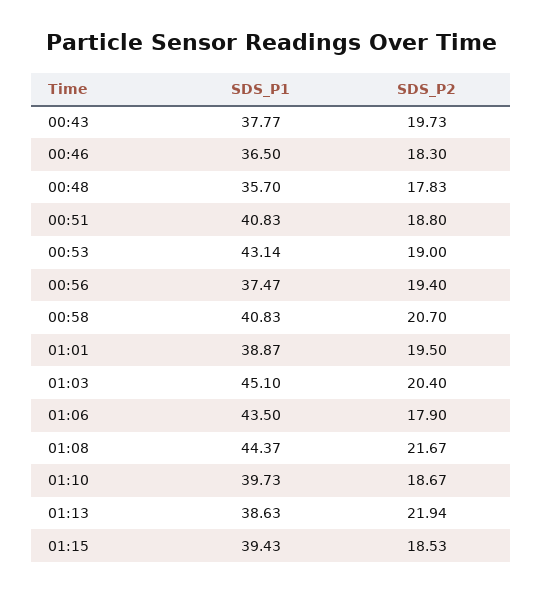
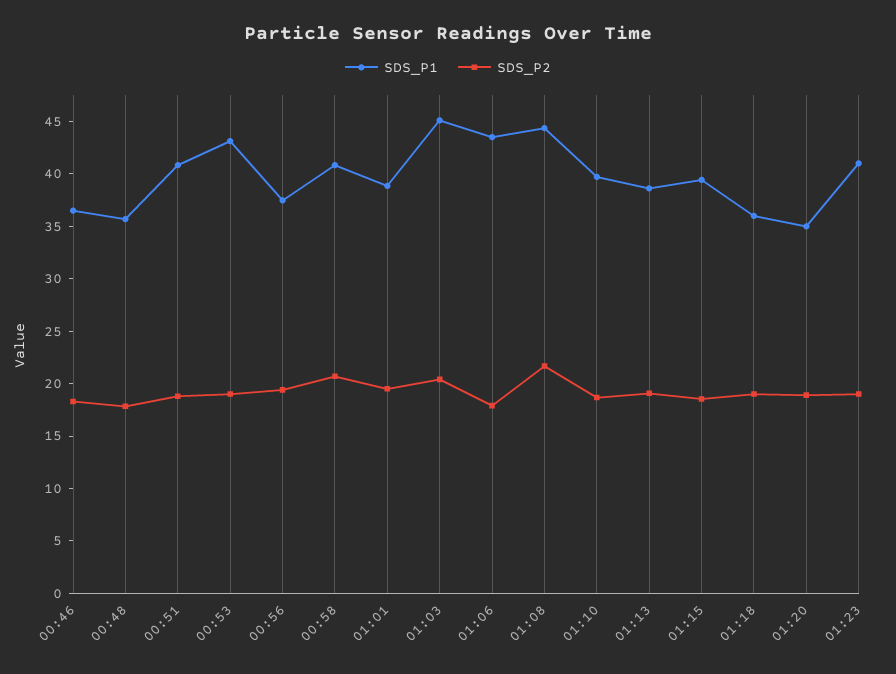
SDS_P1, 00:43: 37.77 -> none
SDS_P2, 00:43: 19.73 -> none
SDS_P2, 01:13: 21.94 -> 19
SDS_P1, 01:18: none -> 36
SDS_P2, 01:18: none -> 19
SDS_P1, 01:20: none -> 35
SDS_P2, 01:20: none -> 19
SDS_P1, 01:23: none -> 41
SDS_P2, 01:23: none -> 19

